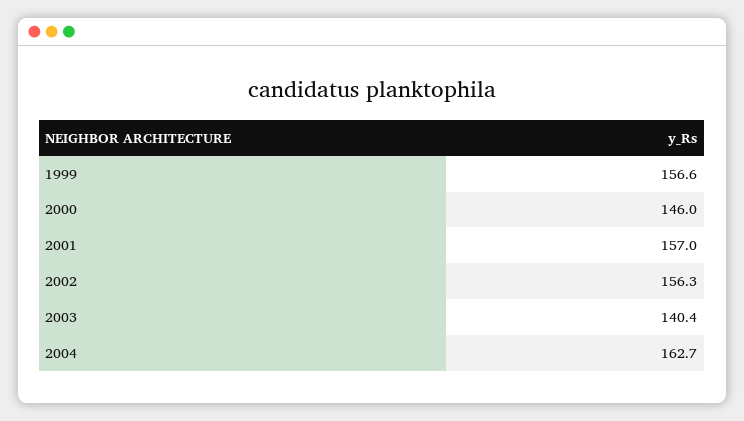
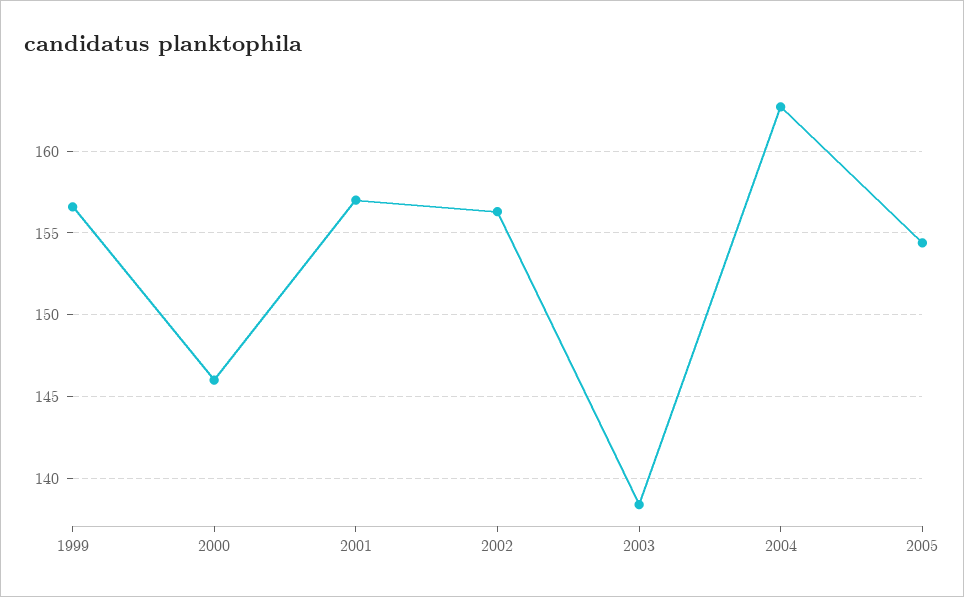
2003: 140.4 -> 138.5
2005: none -> 154.5

